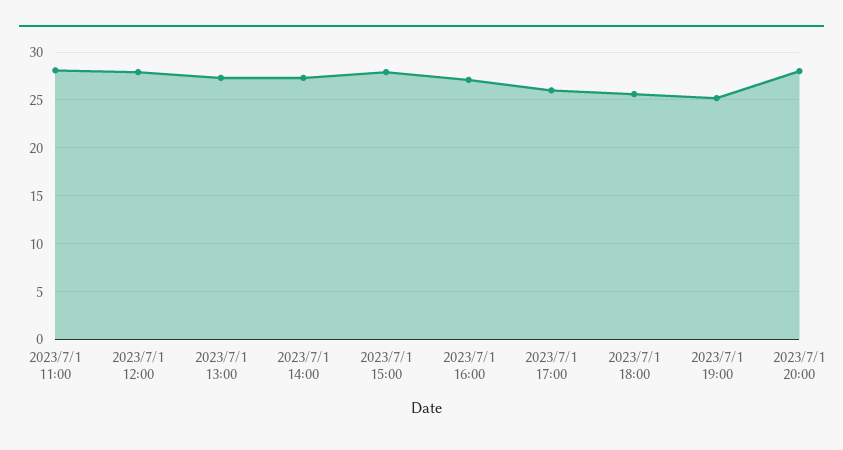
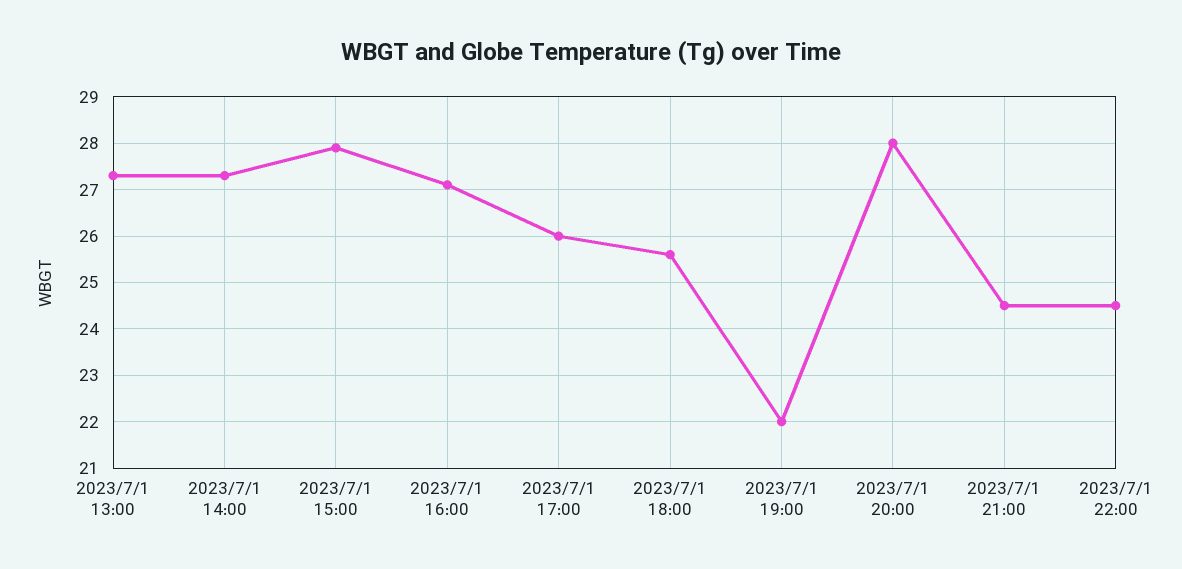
2023/7/1 11:00: 28 -> none
2023/7/1 12:00: 28 -> none
2023/7/1 19:00: 25 -> 22
2023/7/1 21:00: none -> 24.5
2023/7/1 22:00: none -> 24.5

